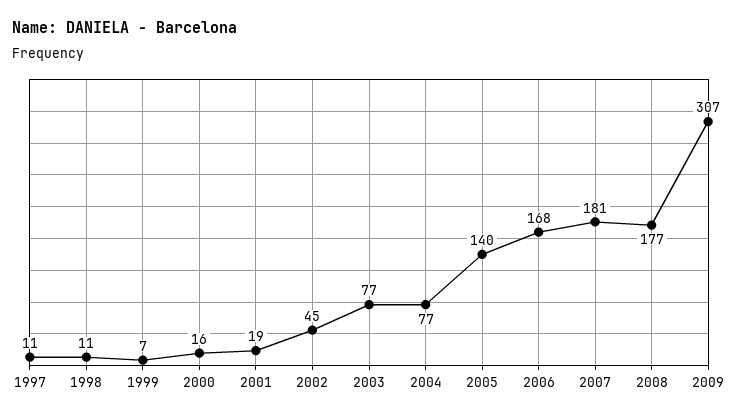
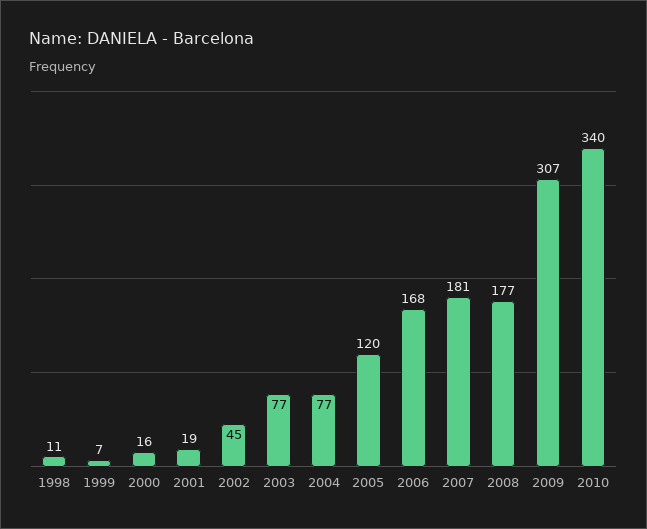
1997: 11 -> none
2005: 140 -> 120
2010: none -> 340

